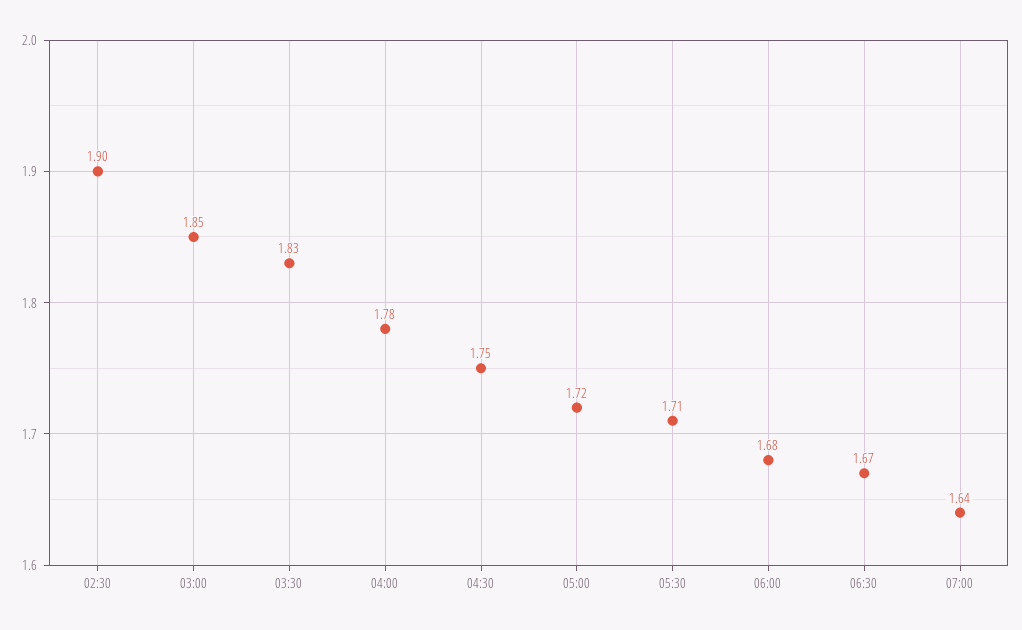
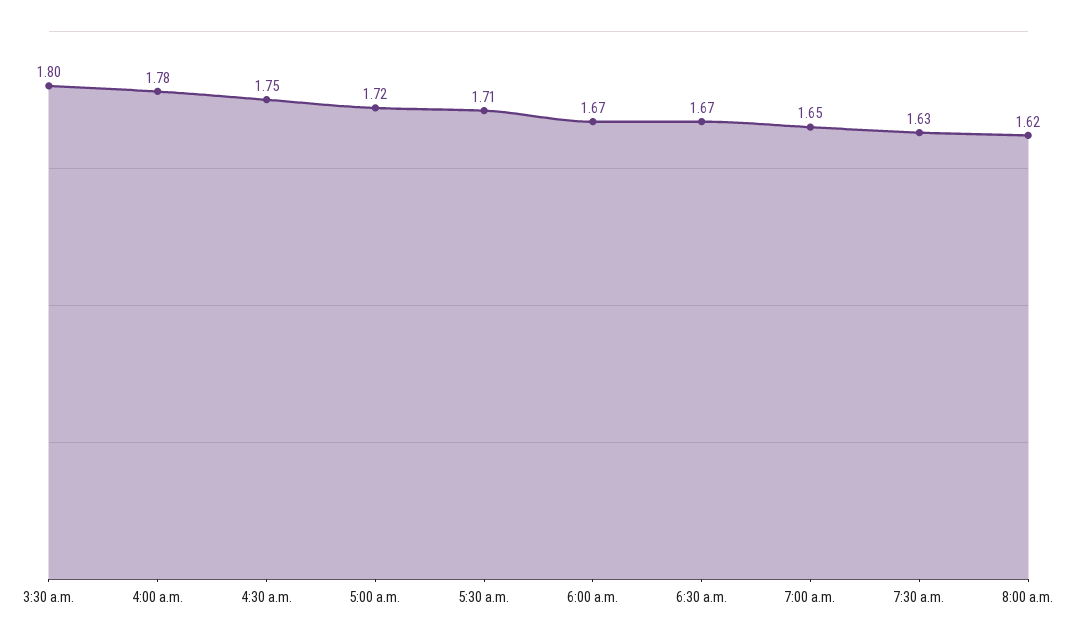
02:30: 1.9 -> none
03:00: 1.85 -> none
03:30: 1.83 -> 1.8
06:00: 1.68 -> 1.67
07:00: 1.64 -> 1.65
7:30 a.m.: none -> 1.63
8:00 a.m.: none -> 1.62

